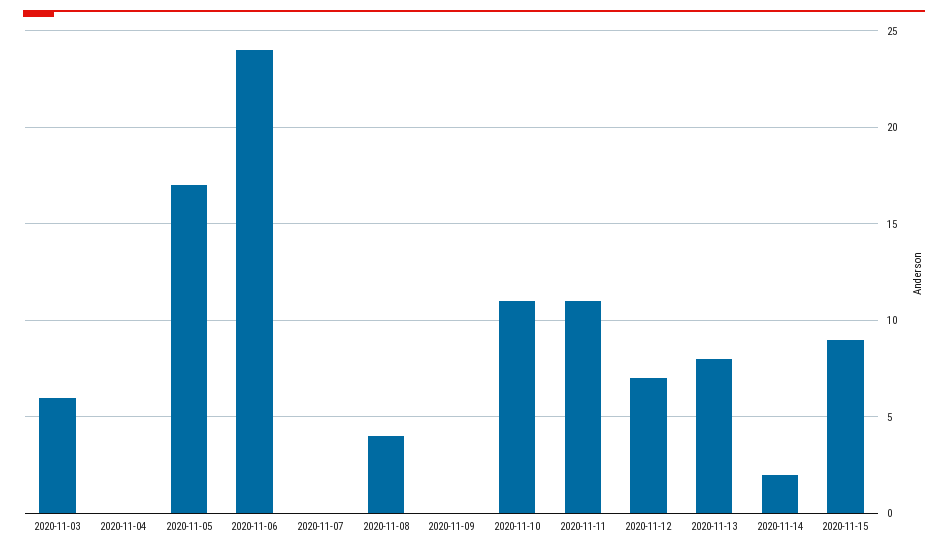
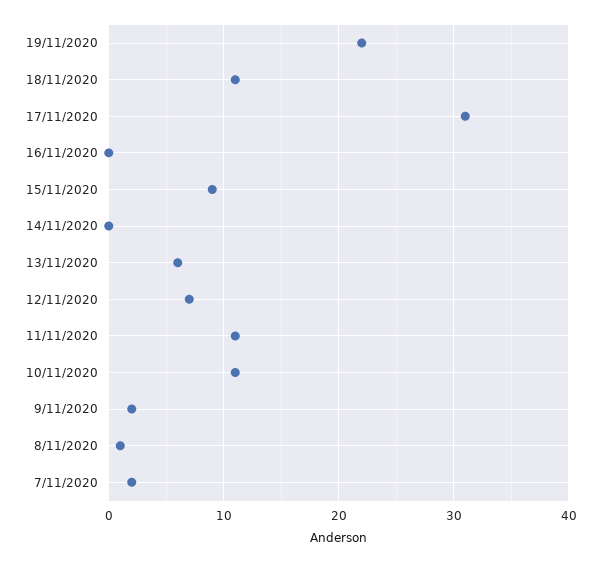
2020-11-03: 6 -> none
2020-11-04: 0 -> none
2020-11-05: 17 -> none
2020-11-06: 24 -> none
2020-11-07: 0 -> 2
2020-11-08: 4 -> 1
2020-11-09: 0 -> 2
2020-11-13: 8 -> 6
2020-11-14: 2 -> 0
19/11/2020: none -> 22
18/11/2020: none -> 11
17/11/2020: none -> 31
16/11/2020: none -> 0

